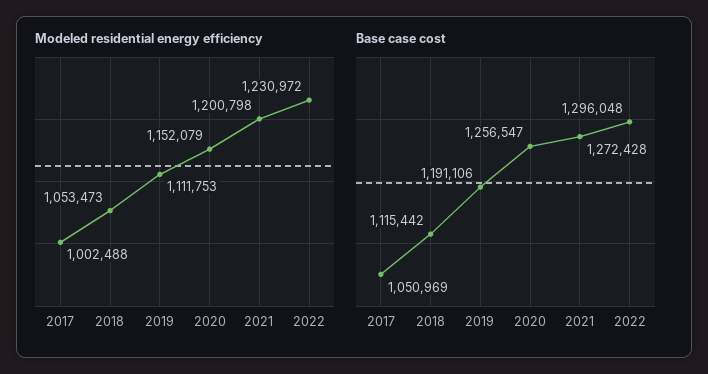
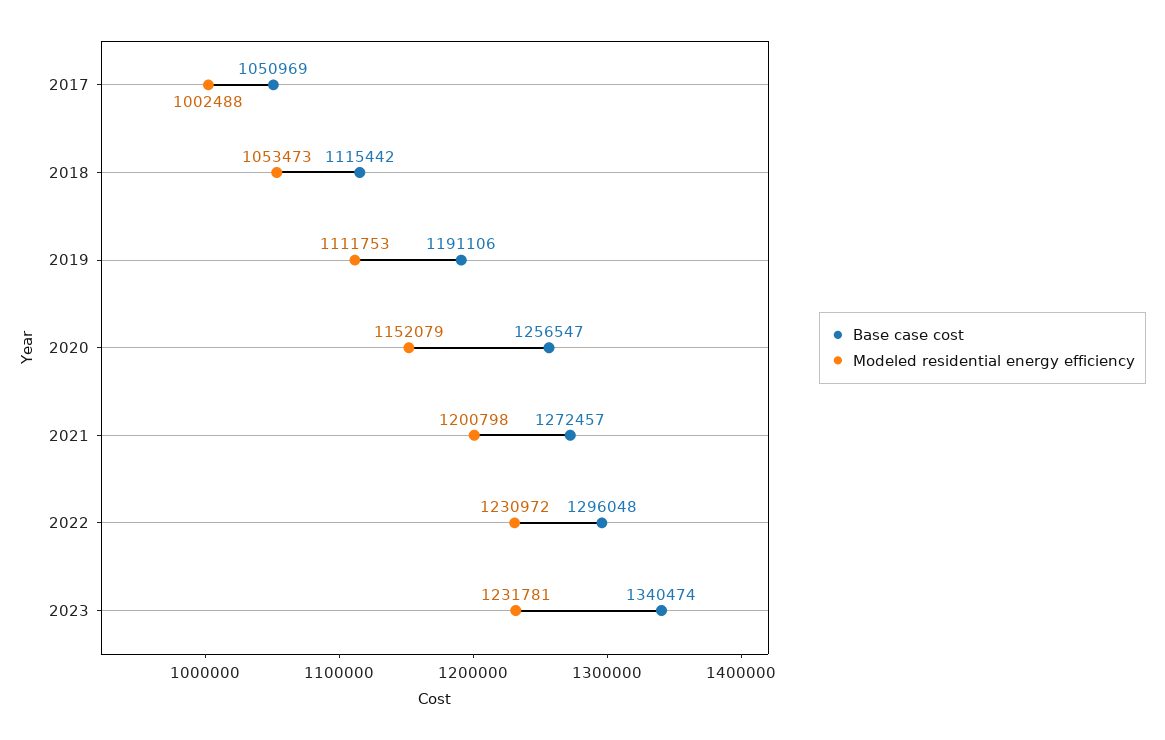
Base case cost, 2021: 1272428 -> 1272457
Base case cost, 2023: none -> 1340474
Modeled residential energy efficiency, 2023: none -> 1231781

